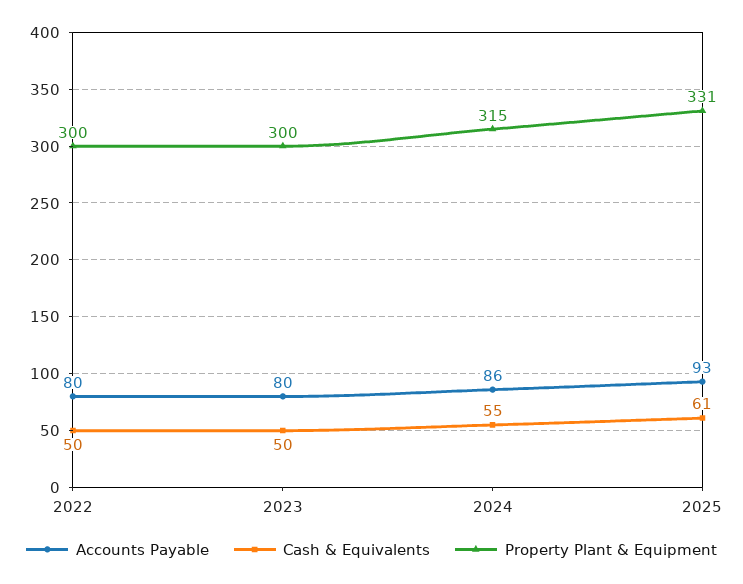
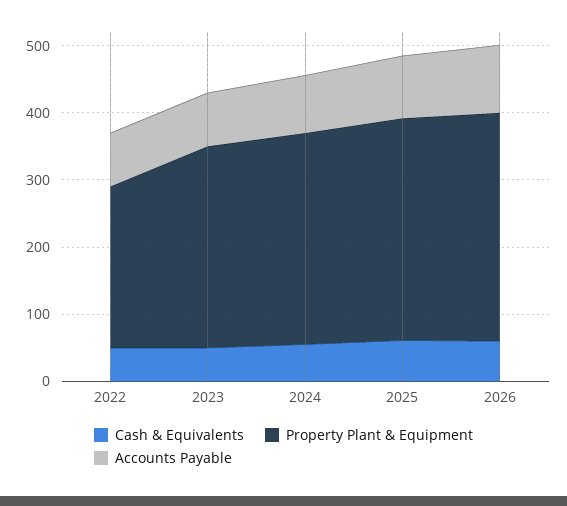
Property Plant & Equipment, 2022: 300 -> 240
Cash & Equivalents, 2026: none -> 60
Property Plant & Equipment, 2026: none -> 340
Accounts Payable, 2026: none -> 100

